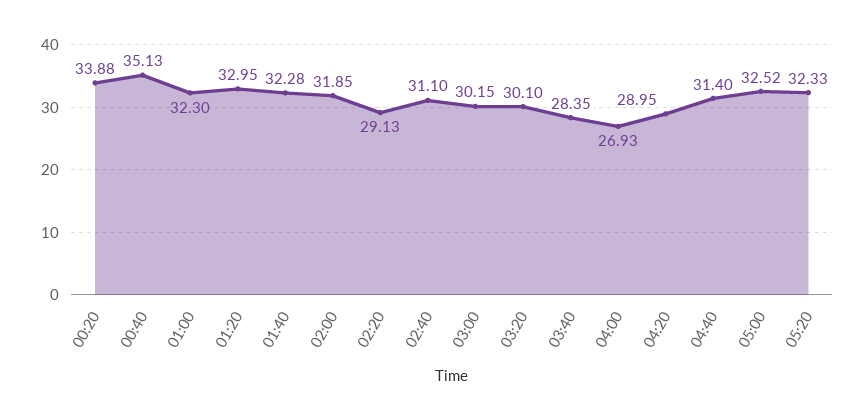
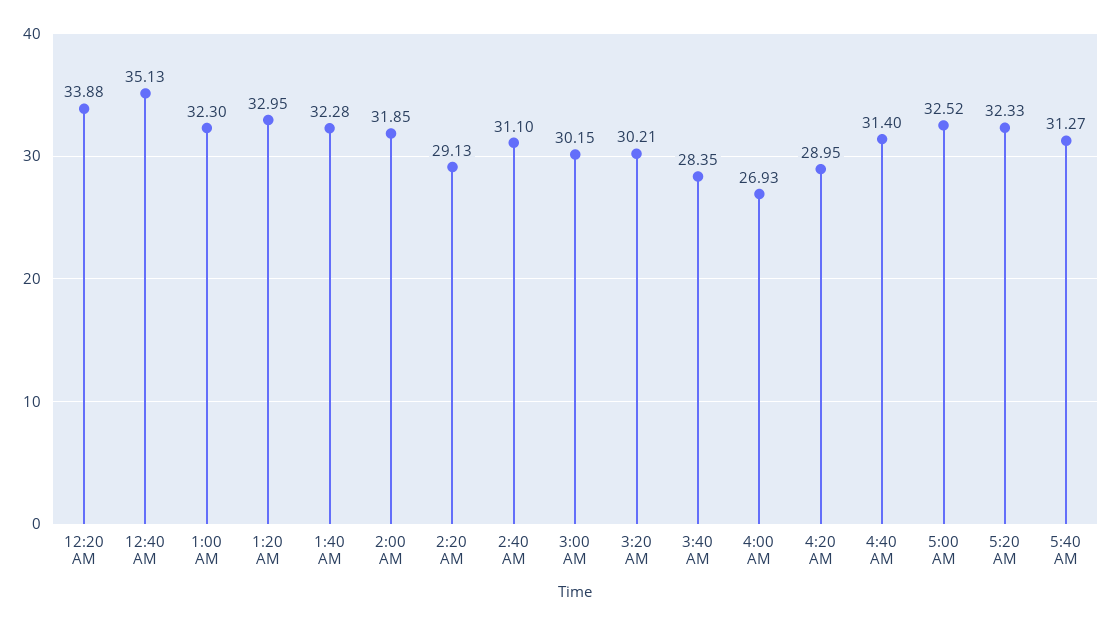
03:20: 30.1 -> 30.21
5:40 AM: none -> 31.27

